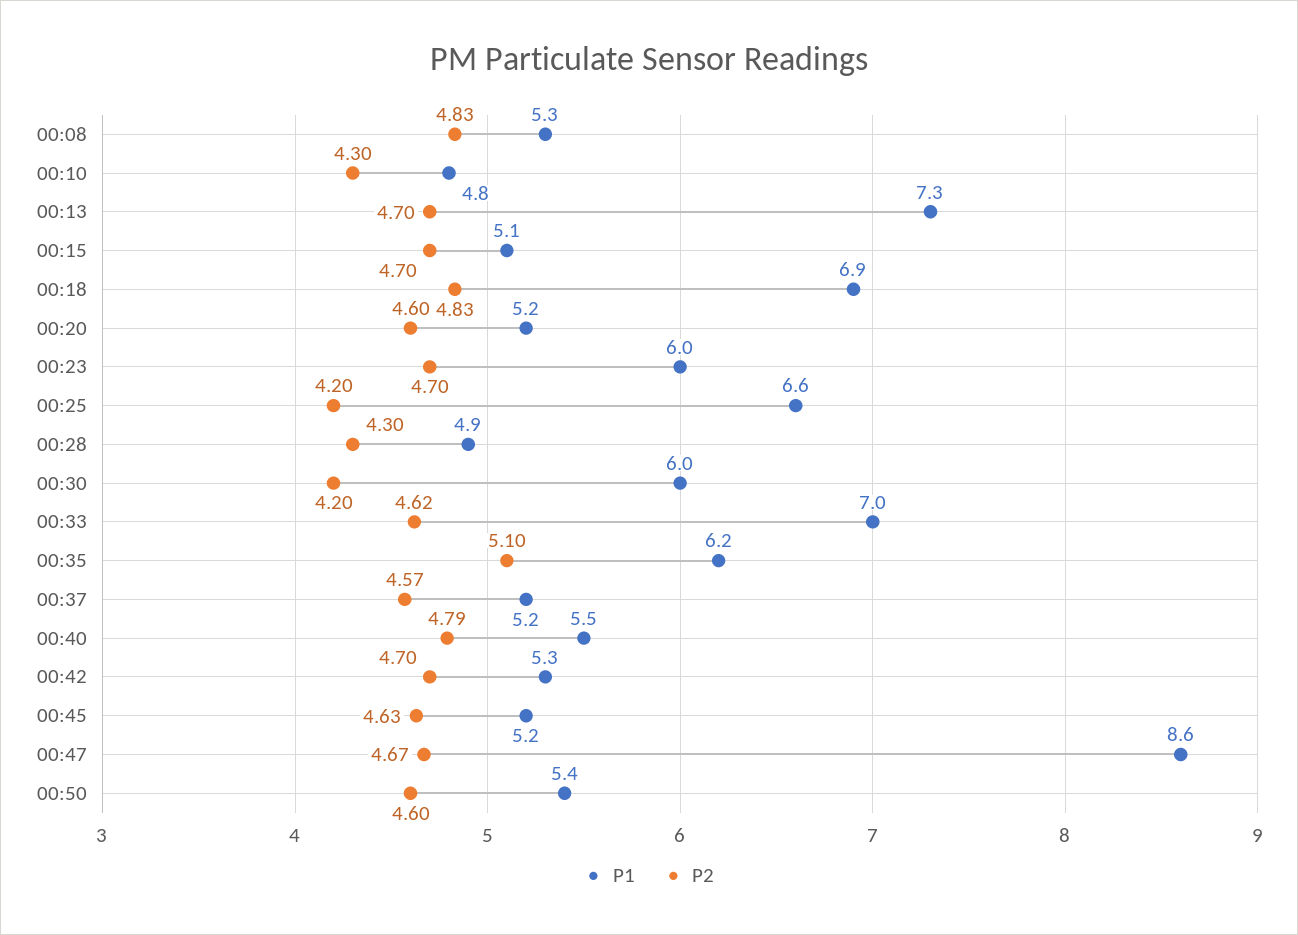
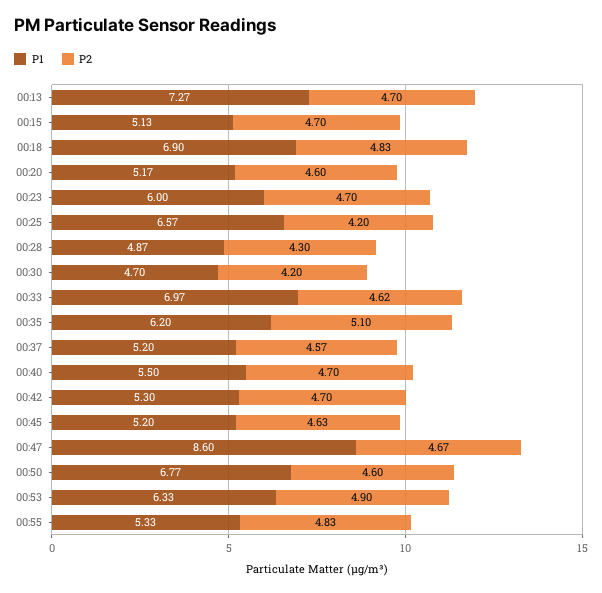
P1, 00:08: 5.3 -> none
P2, 00:08: 4.83 -> none
P1, 00:10: 4.8 -> none
P2, 00:10: 4.3 -> none
P1, 00:30: 6 -> 4.7
P2, 00:40: 4.79 -> 4.7
P1, 00:50: 5.4 -> 6.77
P1, 00:53: none -> 6.33
P2, 00:53: none -> 4.9
P1, 00:55: none -> 5.33
P2, 00:55: none -> 4.83

